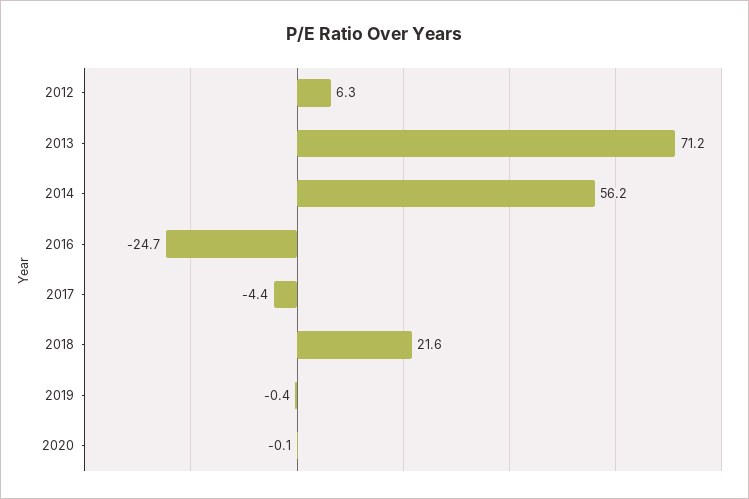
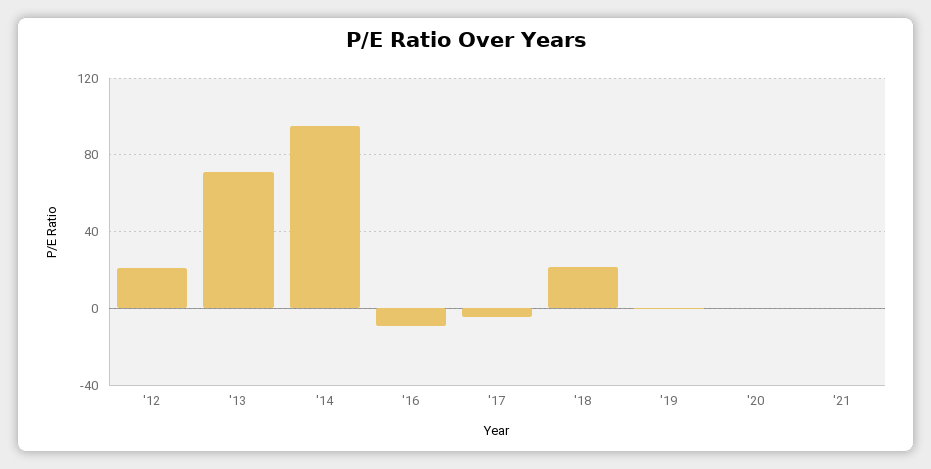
2012: 6.3 -> 20
2014: 56.2 -> 95
2016: -24.7 -> -10
'21: none -> 0

